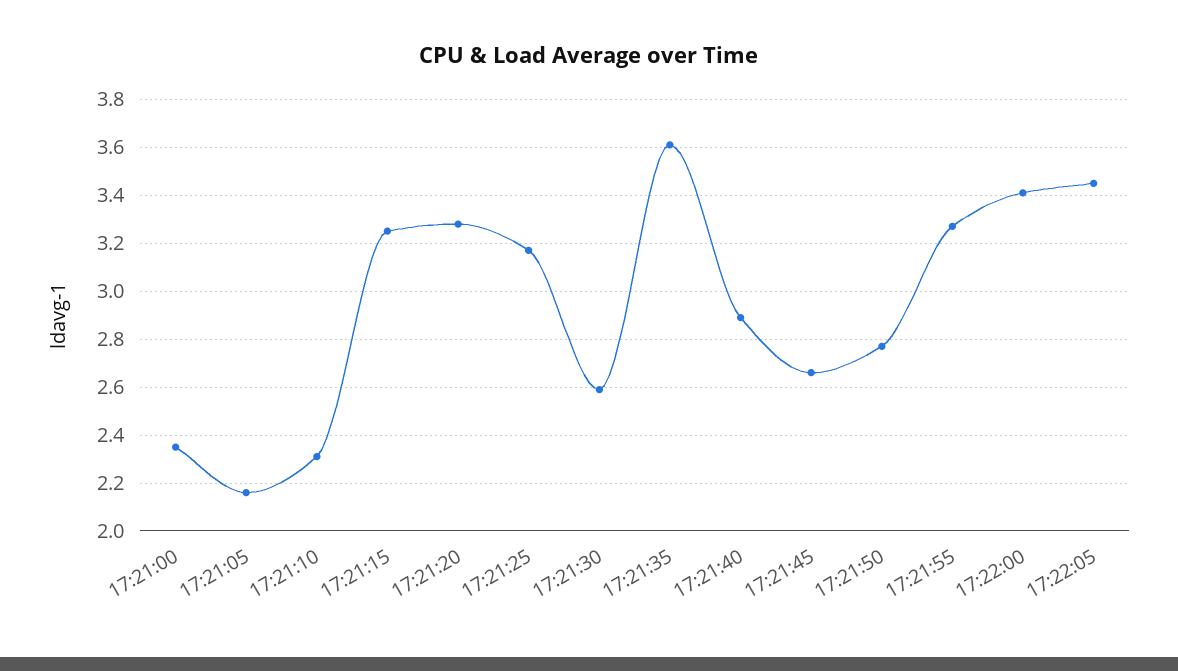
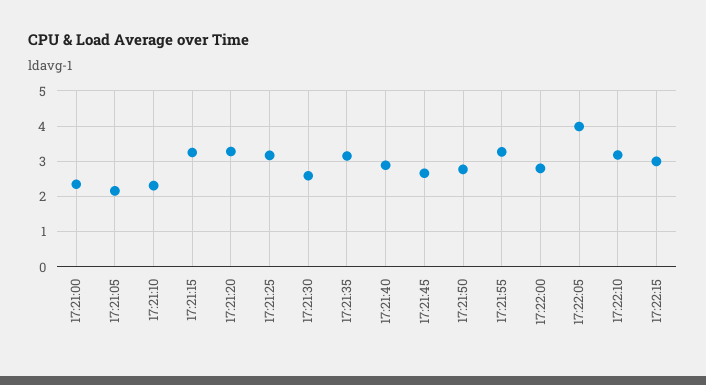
17:21:35: 3.6 -> 3.2
17:22:00: 3.4 -> 2.8
17:22:05: 3.45 -> 4
17:22:10: none -> 3.2
17:22:15: none -> 3

